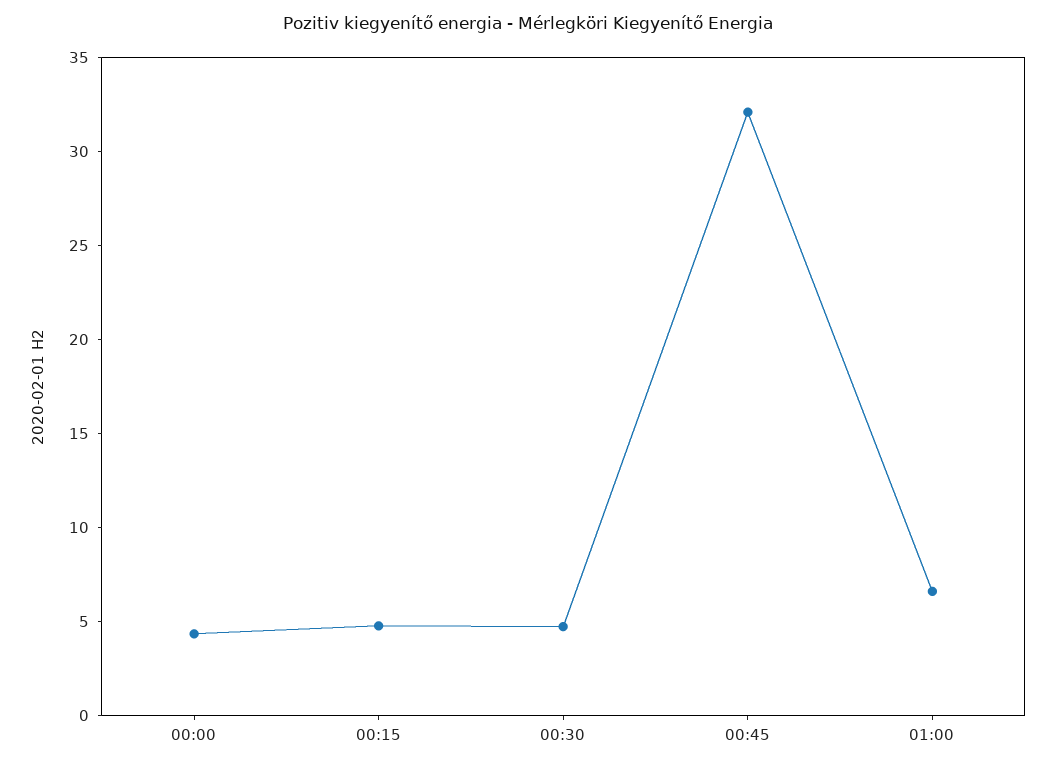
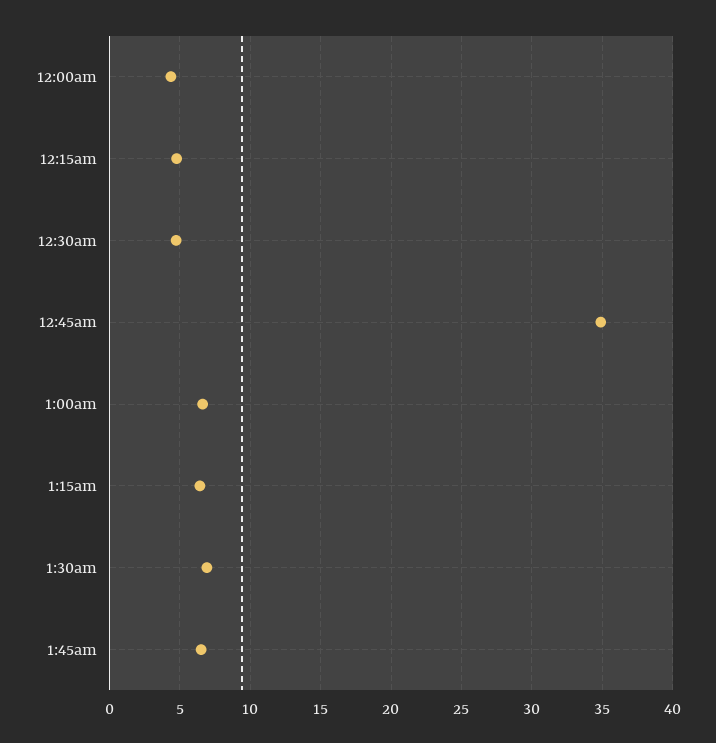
00:45: 32 -> 35
1:15am: none -> 6.5
1:30am: none -> 7
1:45am: none -> 6.5

